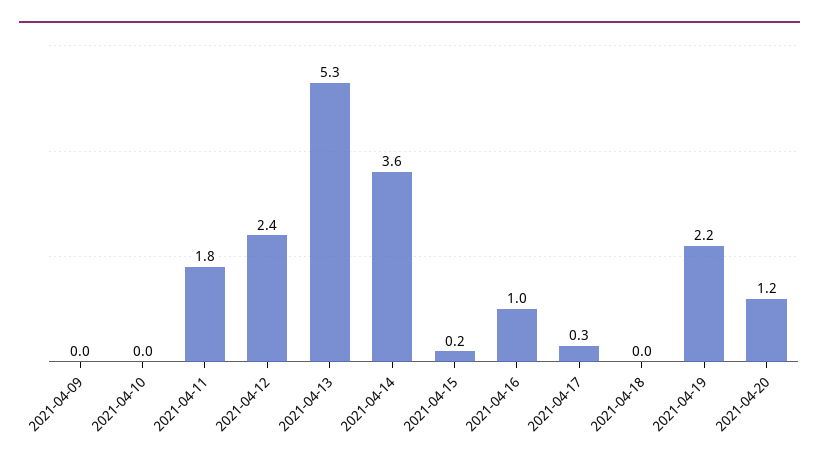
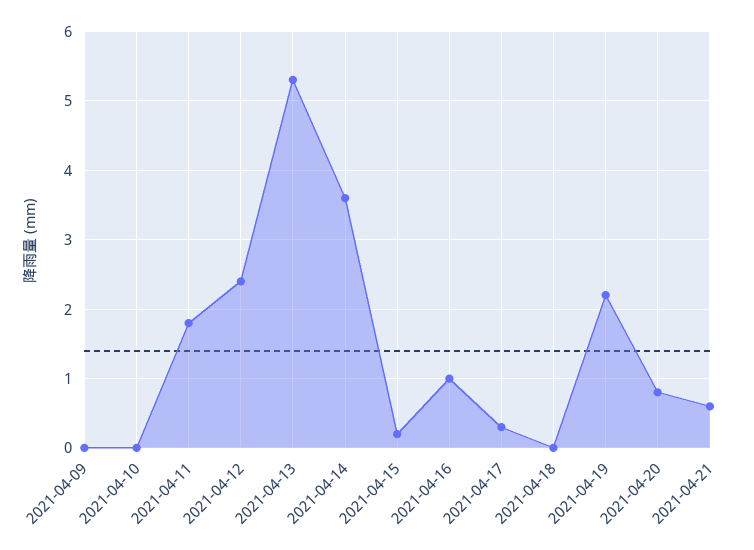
2021-04-20: 1.2 -> 0.8
2021-04-21: none -> 0.6

